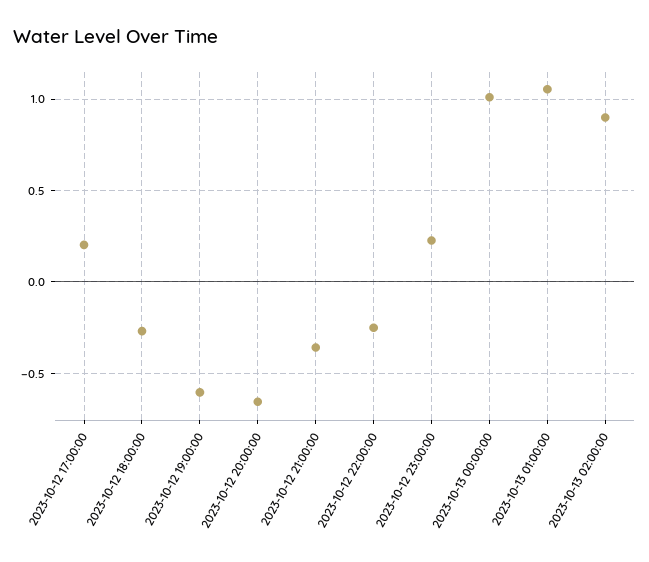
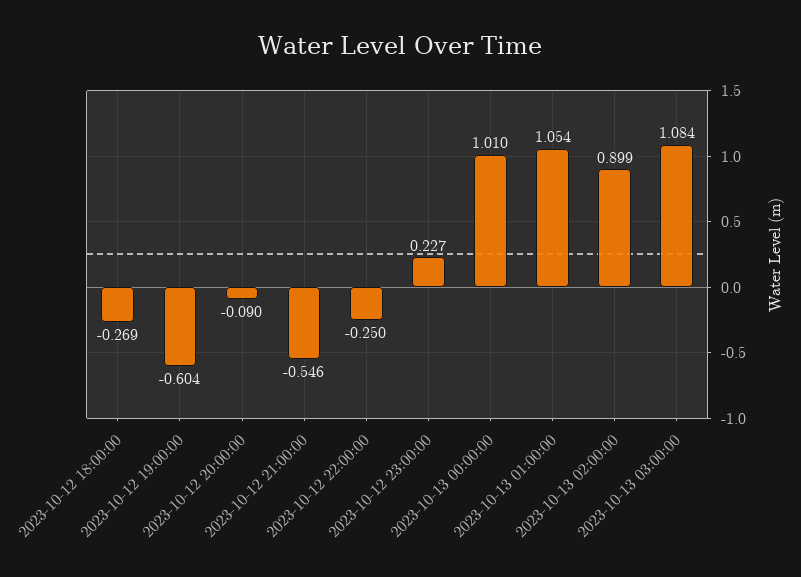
2023-10-12 17:00:00: 0.2 -> none
2023-10-12 20:00:00: -0.65 -> -0.09
2023-10-12 21:00:00: -0.35 -> -0.546
2023-10-13 03:00:00: none -> 1.084

